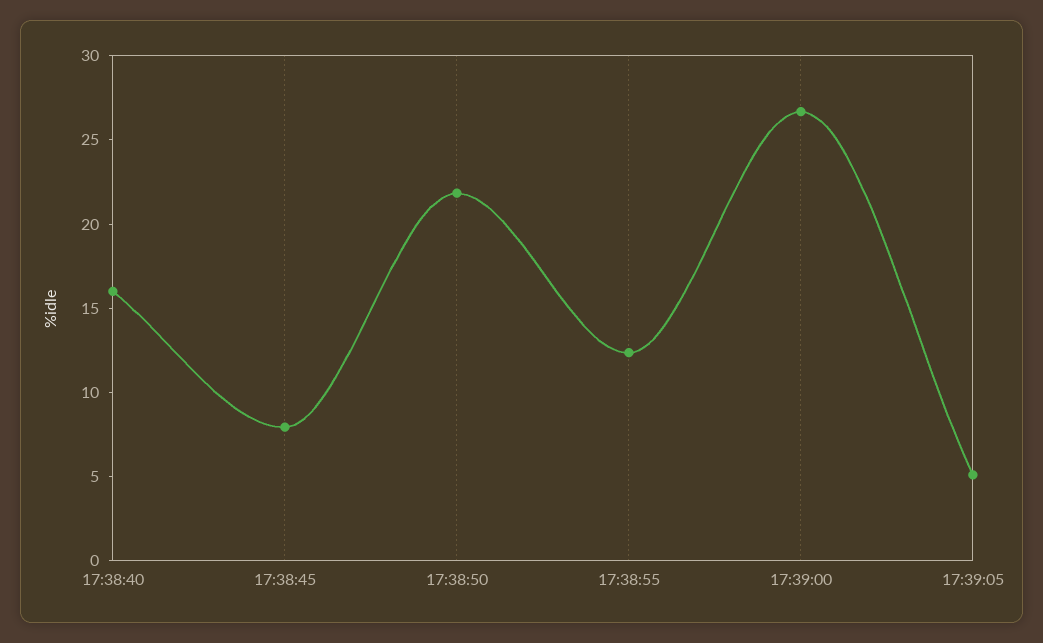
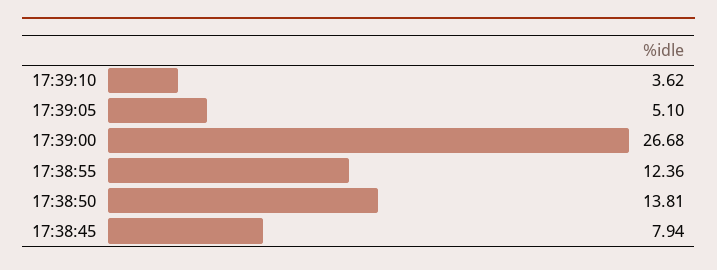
17:38:40: 16 -> none
17:38:50: 22 -> 13.81
17:39:10: none -> 3.62

